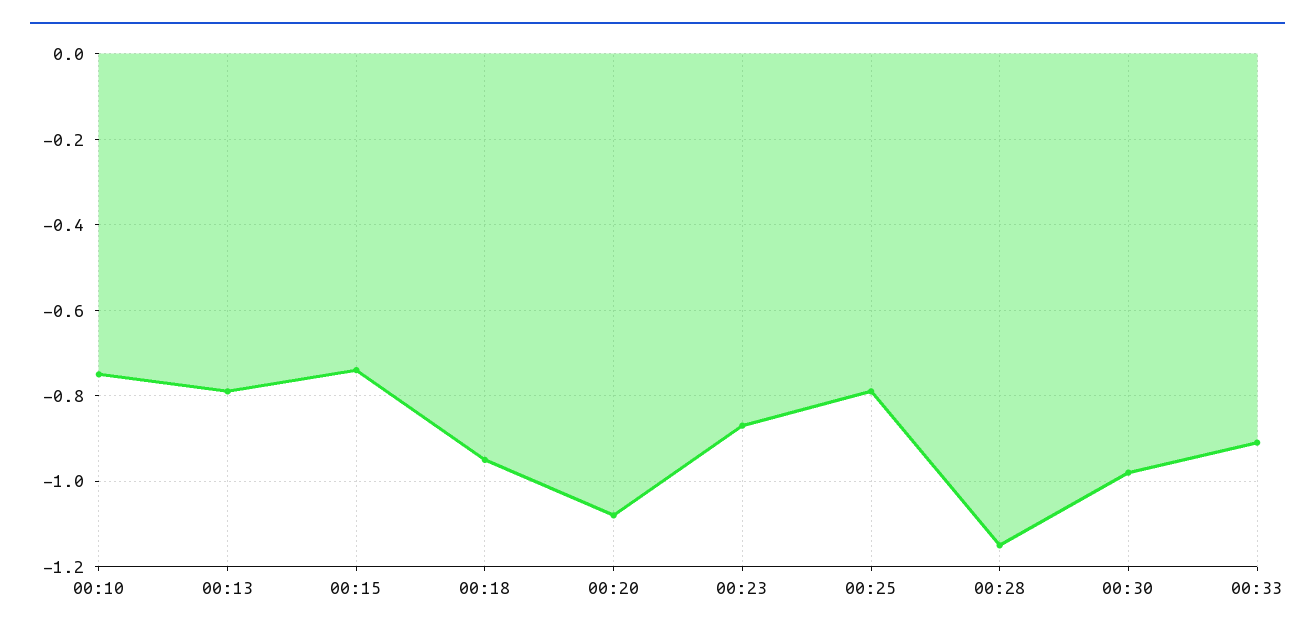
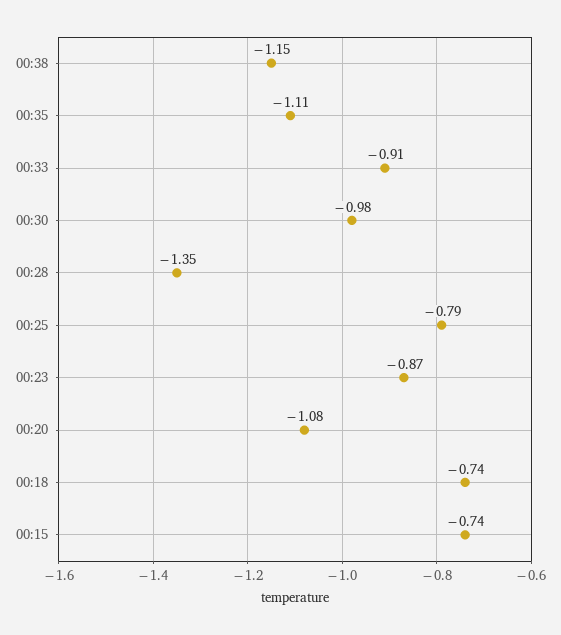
00:10: -0.75 -> none
00:13: -0.8 -> none
00:18: -0.95 -> -0.74
00:28: -1.15 -> -1.35
00:38: none -> -1.15
00:35: none -> -1.11

